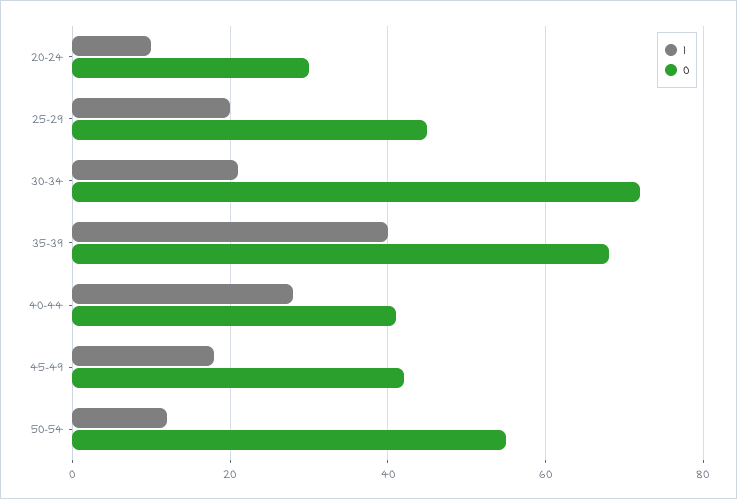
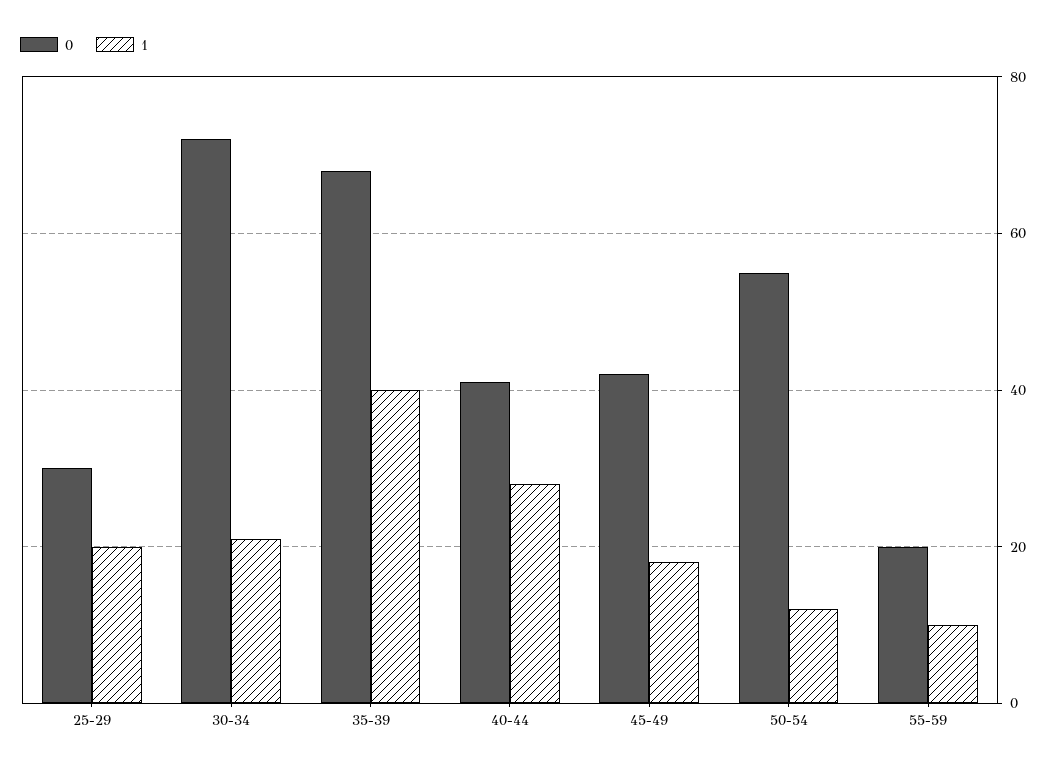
1, 20-24: 10 -> none
0, 20-24: 30 -> none
0, 25-29: 45 -> 30
0, 55-59: none -> 20
1, 55-59: none -> 10

